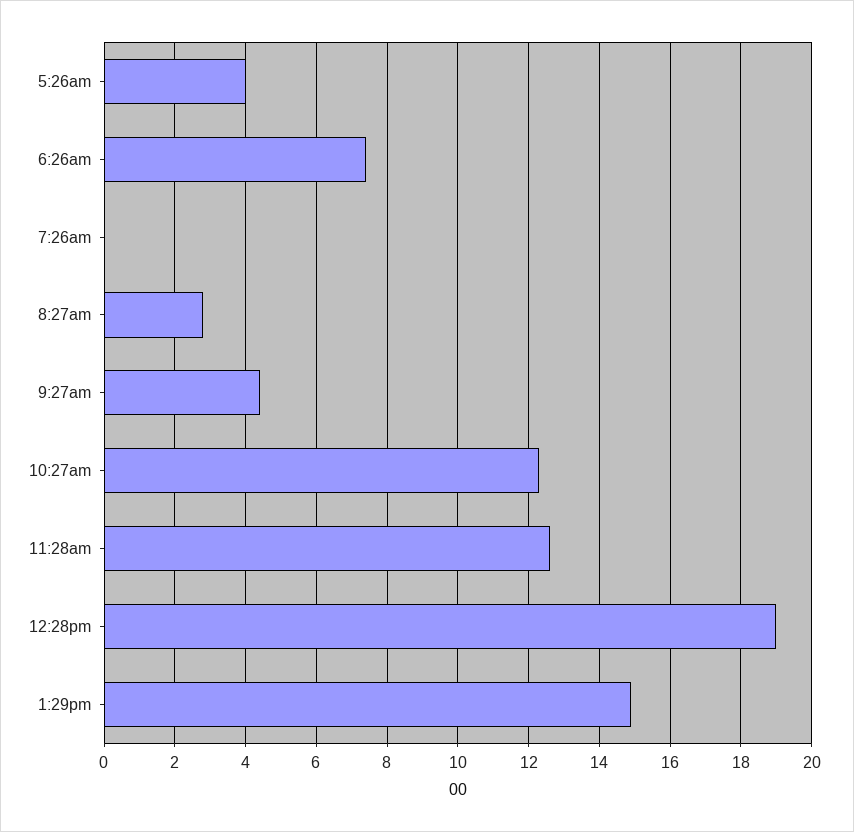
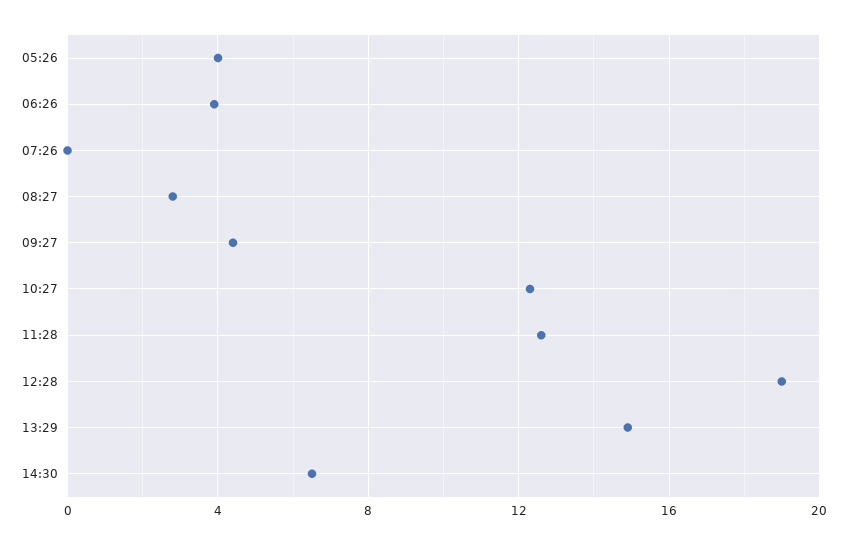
6:26am: 7.5 -> 4
14:30: none -> 6.5

